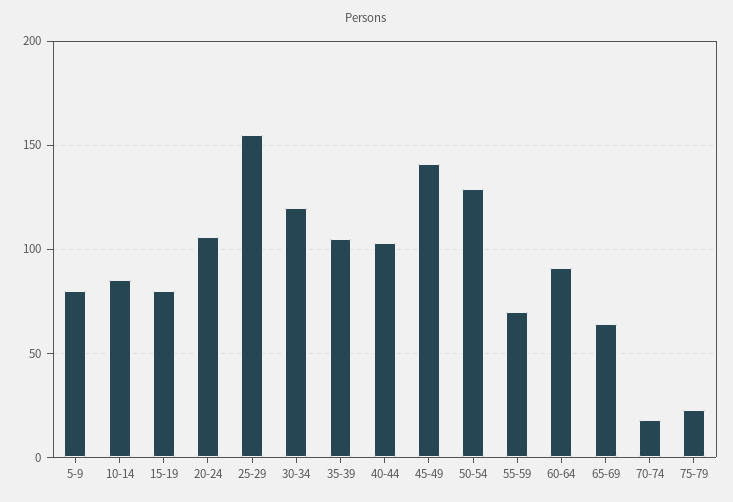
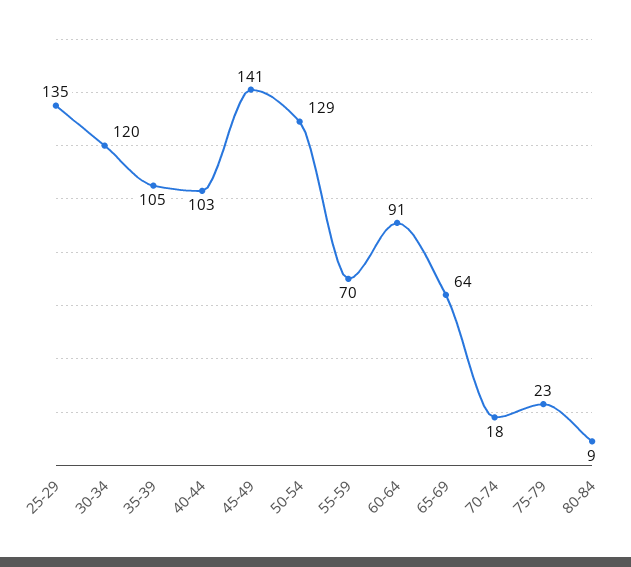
5-9: 80 -> none
10-14: 85 -> none
15-19: 80 -> none
20-24: 105 -> none
25-29: 155 -> 135
80-84: none -> 9

